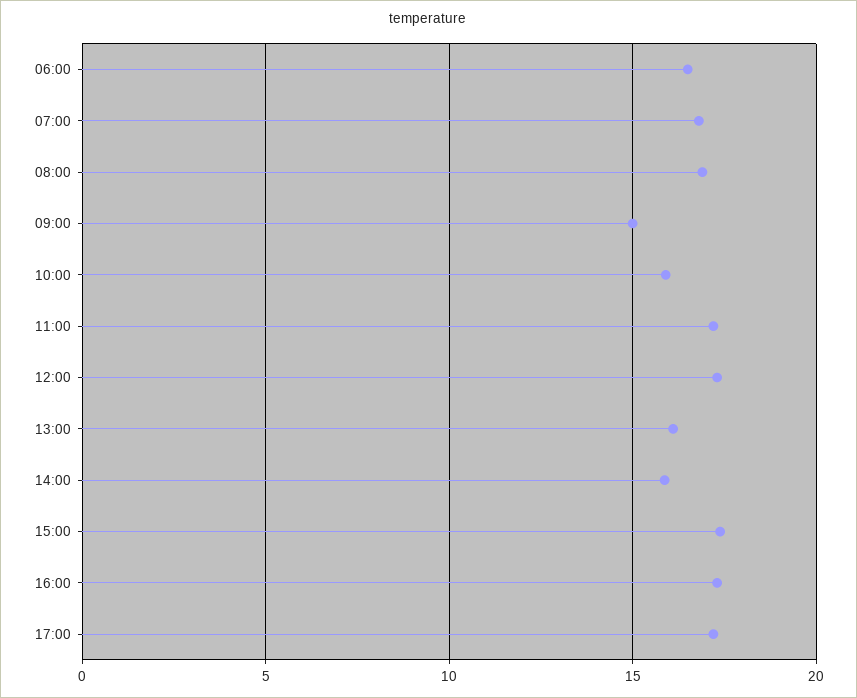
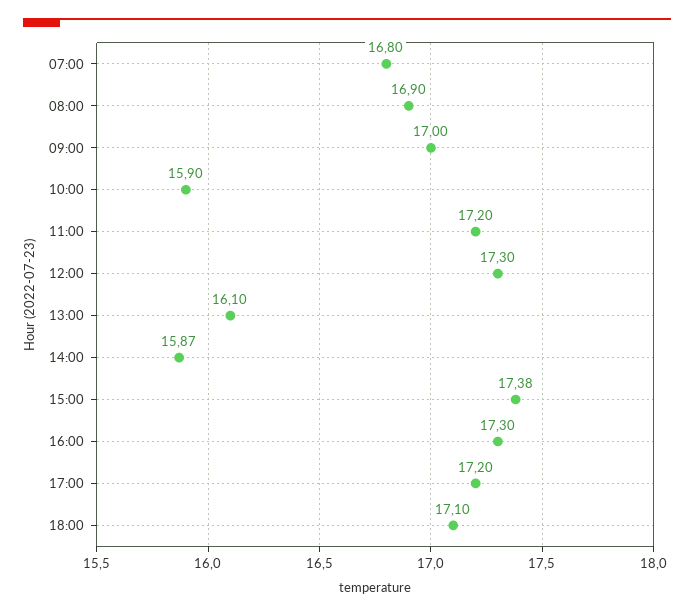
06:00: 16.5 -> none
09:00: 15 -> 17
18:00: none -> 17.1

